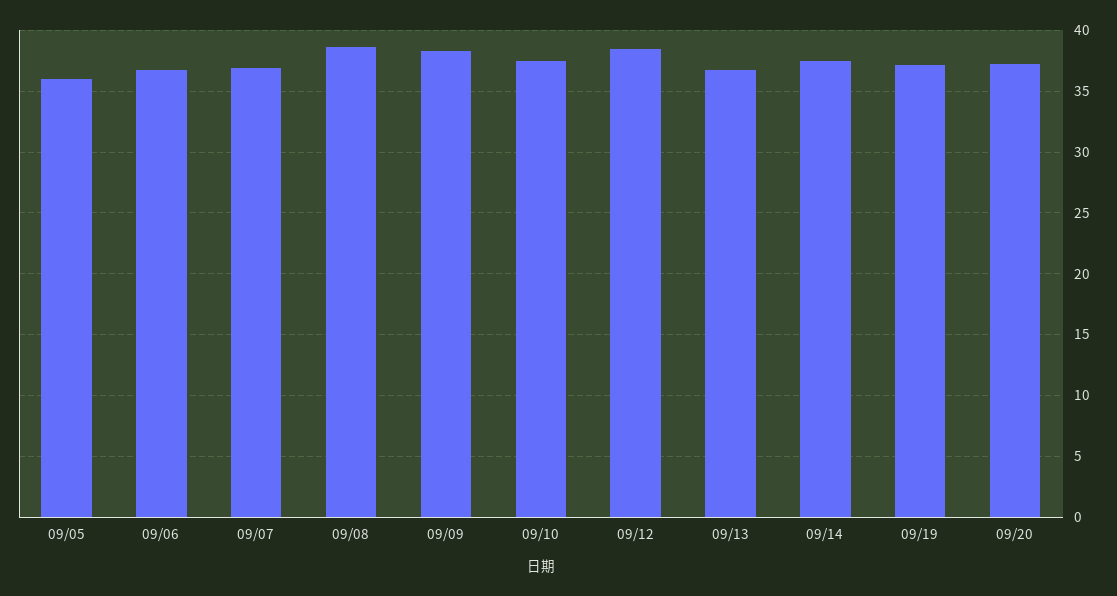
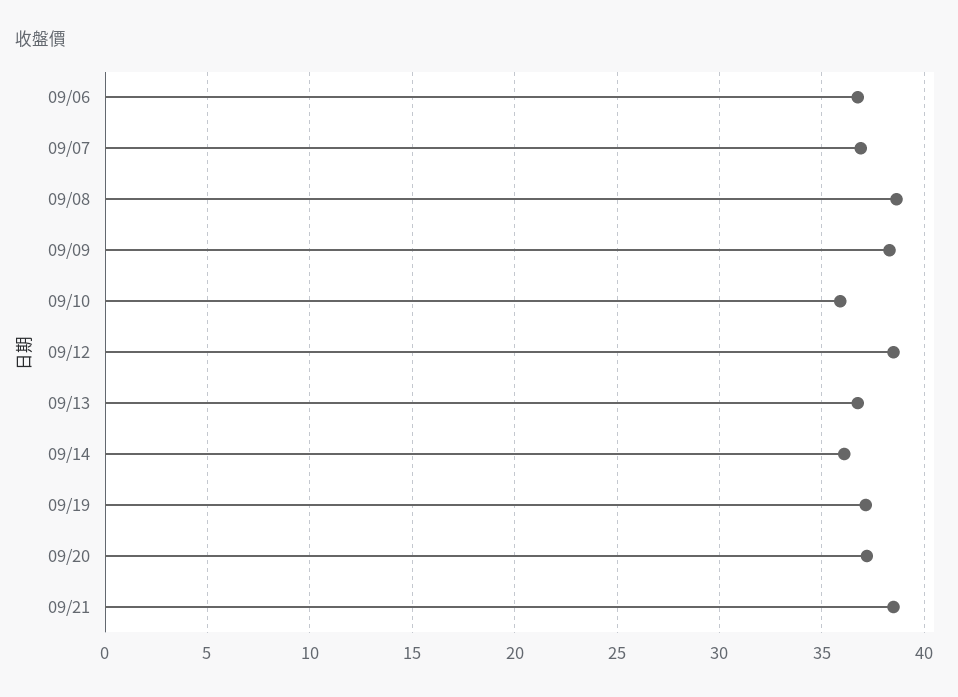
09/05: 36 -> none
09/10: 37.5 -> 36
09/14: 37.5 -> 36
09/21: none -> 38.5

